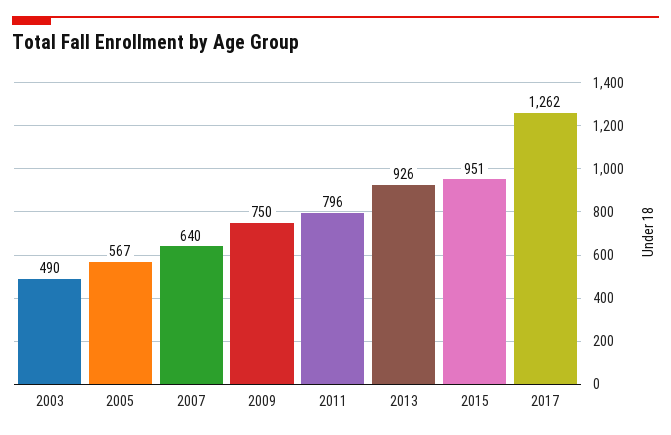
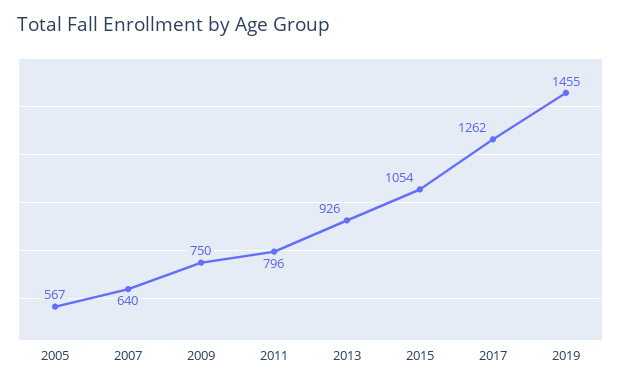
2003: 490 -> none
2015: 951 -> 1054
2019: none -> 1455

